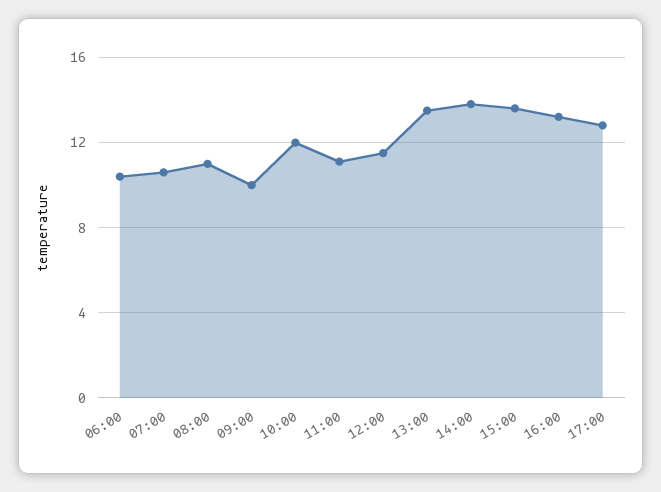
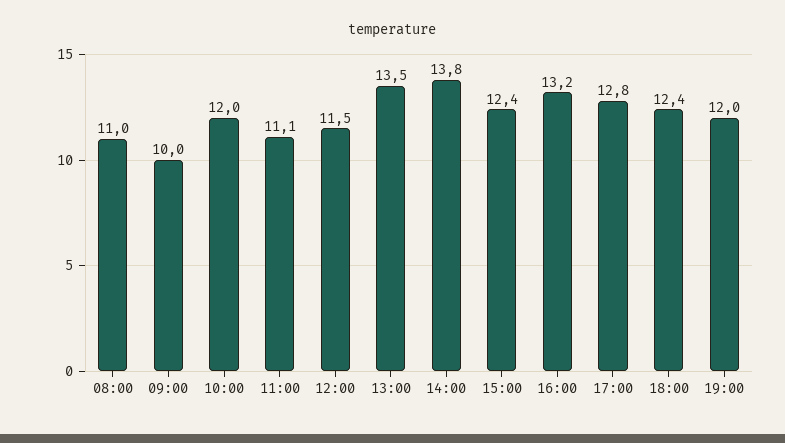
06:00: 10.5 -> none
07:00: 10.5 -> none
15:00: 13.5 -> 12.4
18:00: none -> 12.4
19:00: none -> 12

